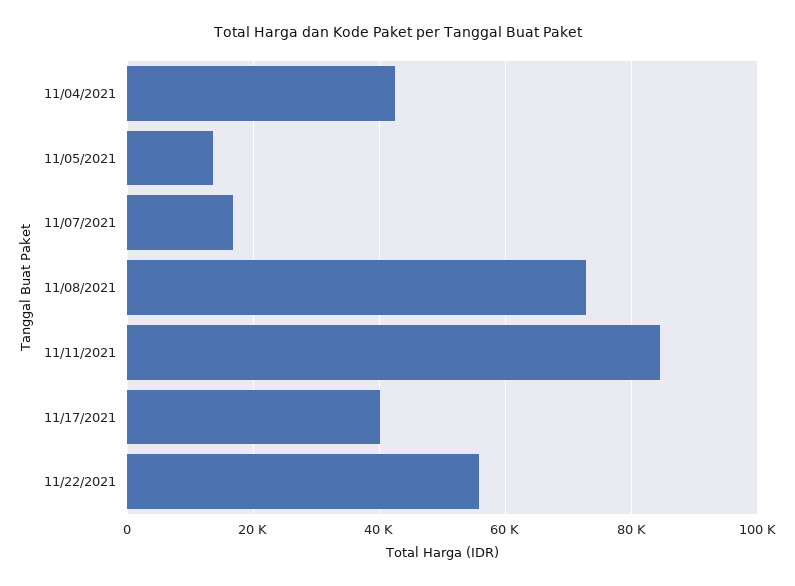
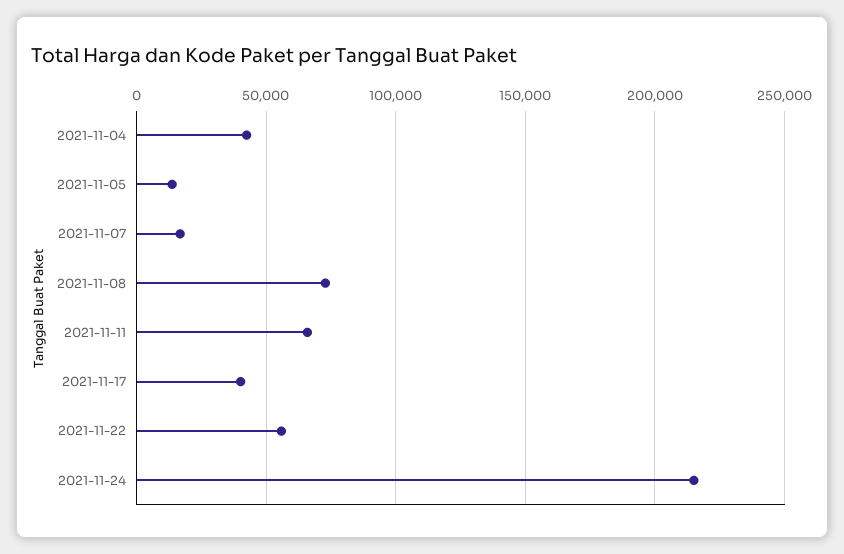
11/11/2021: 84000 -> 65000
2021-11-24: none -> 215000

